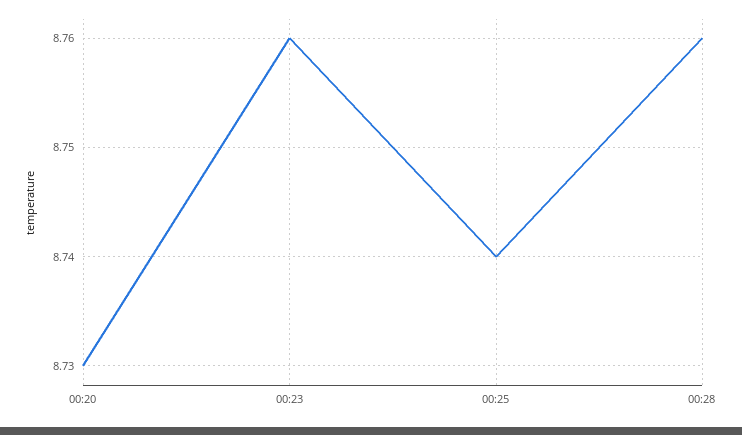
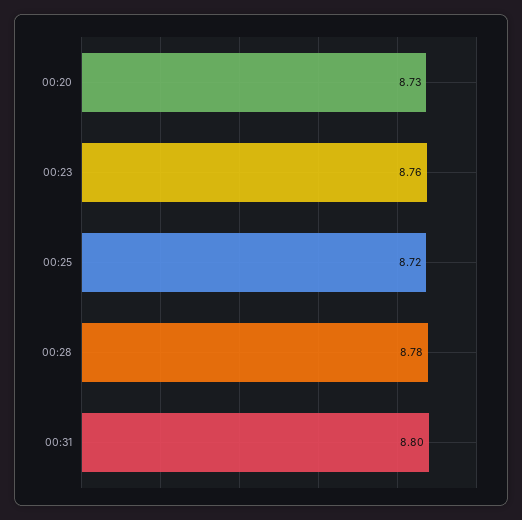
00:25: 8.74 -> 8.72
00:28: 8.76 -> 8.78
00:31: none -> 8.8

